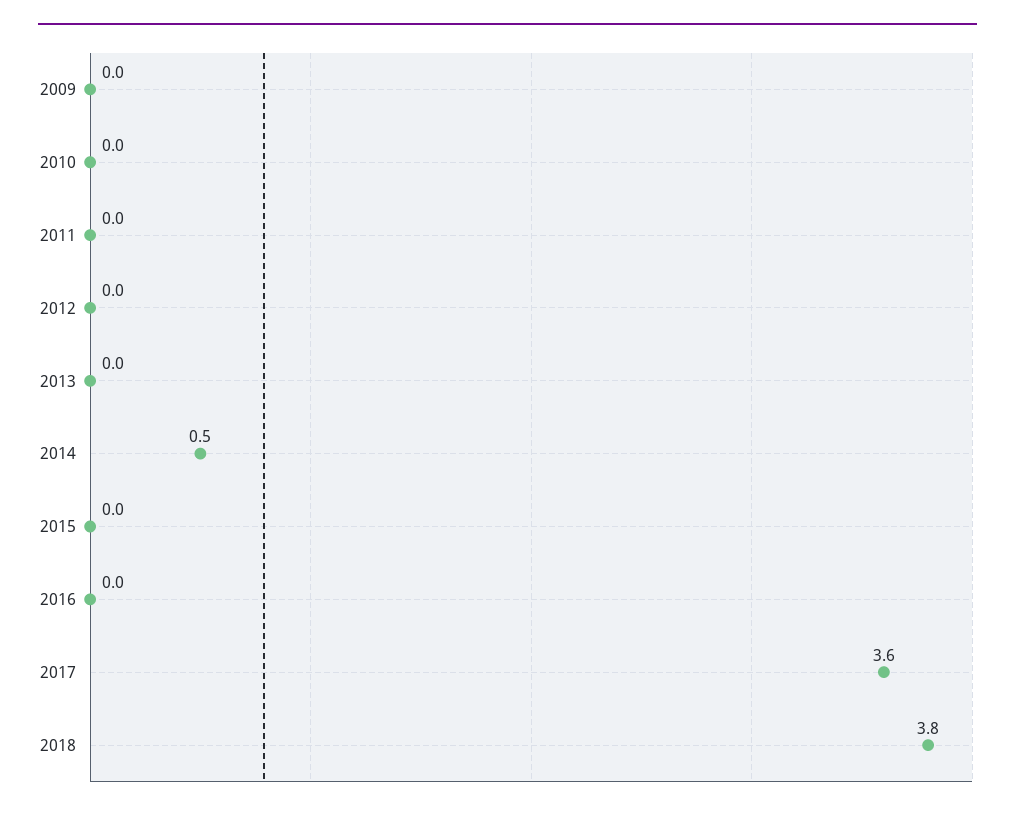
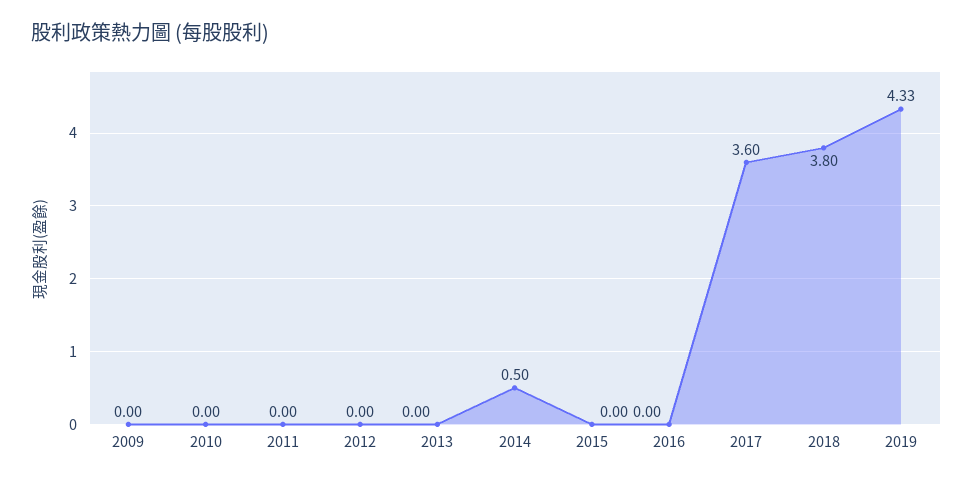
2019: none -> 4.33

